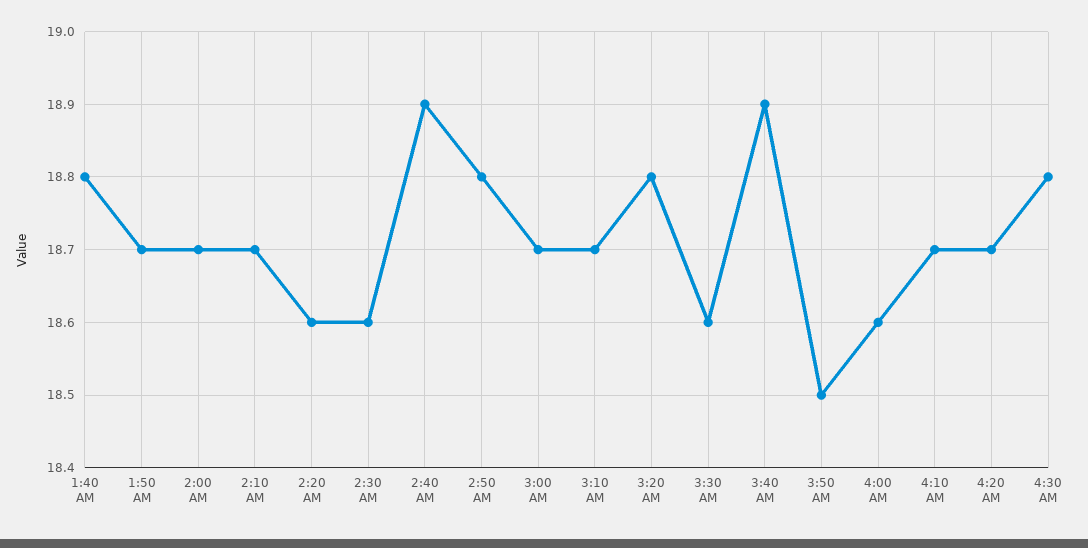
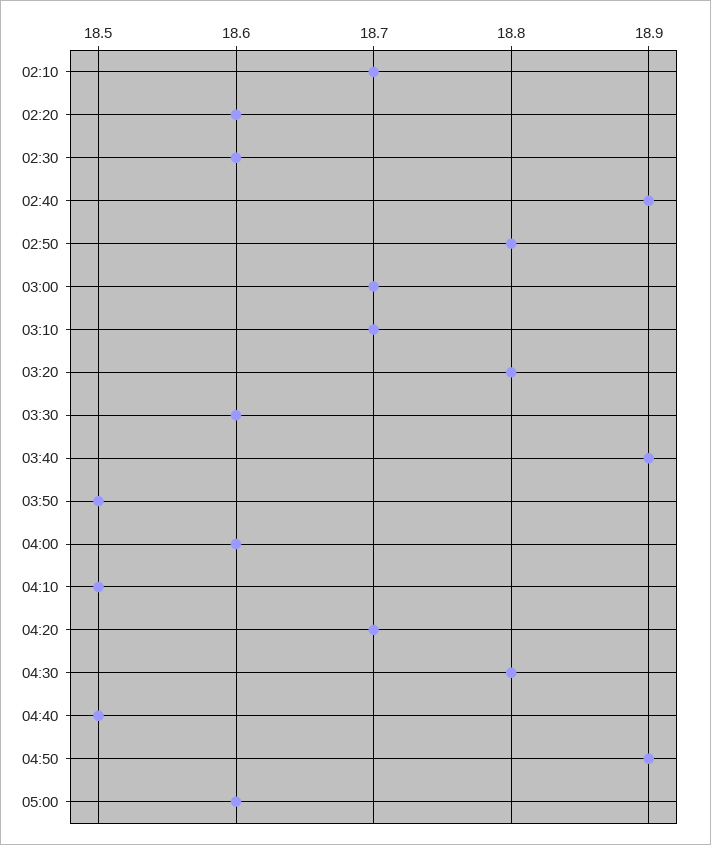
1:40 AM: 18.8 -> none
1:50 AM: 18.7 -> none
2:00 AM: 18.7 -> none
4:10 AM: 18.7 -> 18.5
04:40: none -> 18.5
04:50: none -> 18.9
05:00: none -> 18.6

